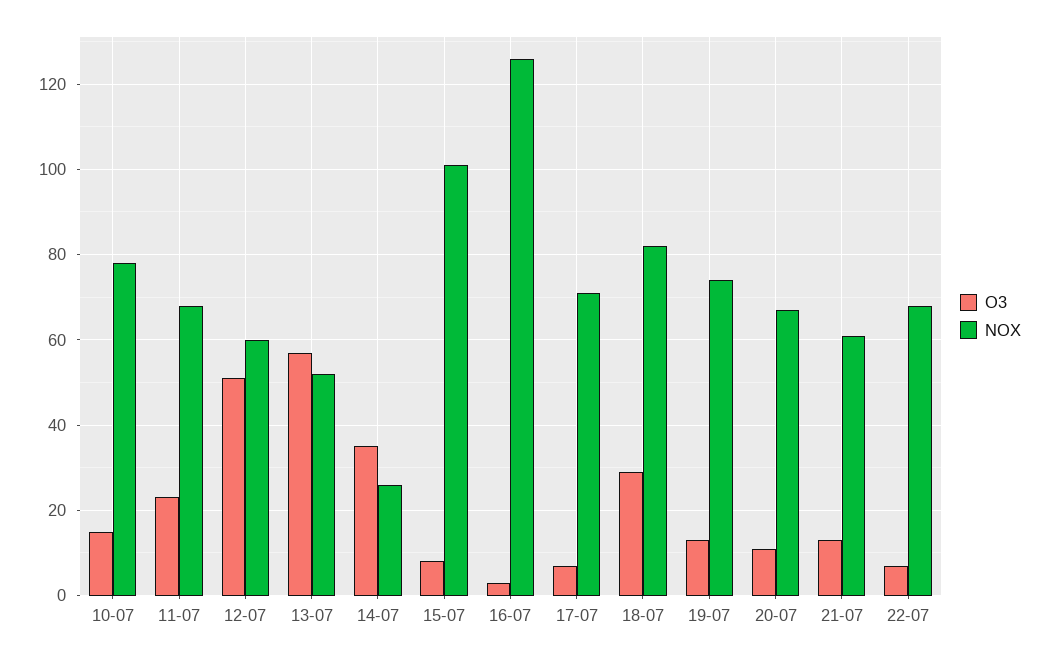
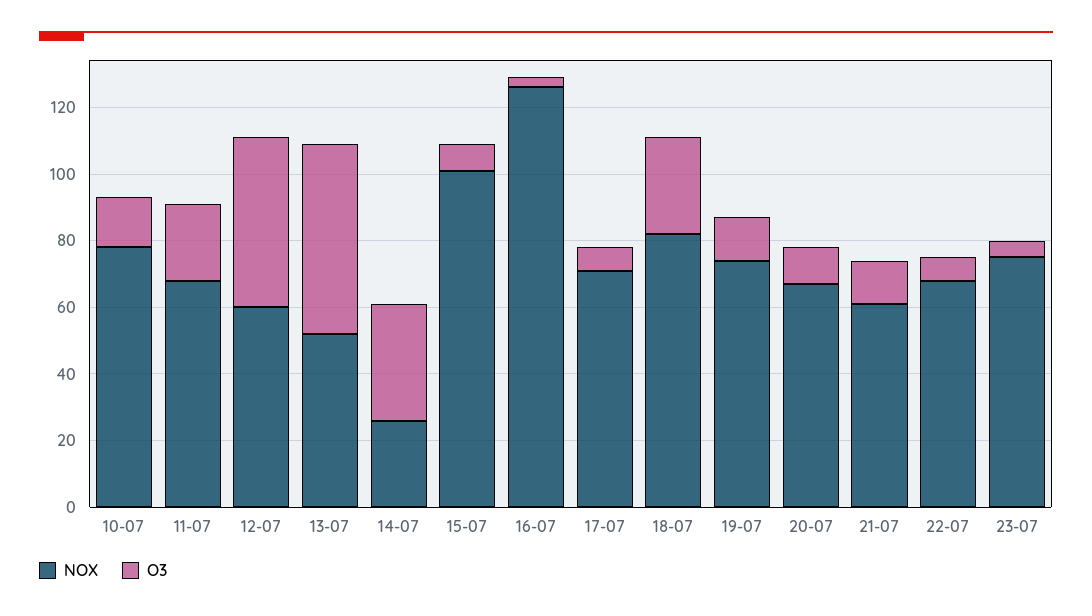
NOX, 23-07: none -> 75
O3, 23-07: none -> 5

